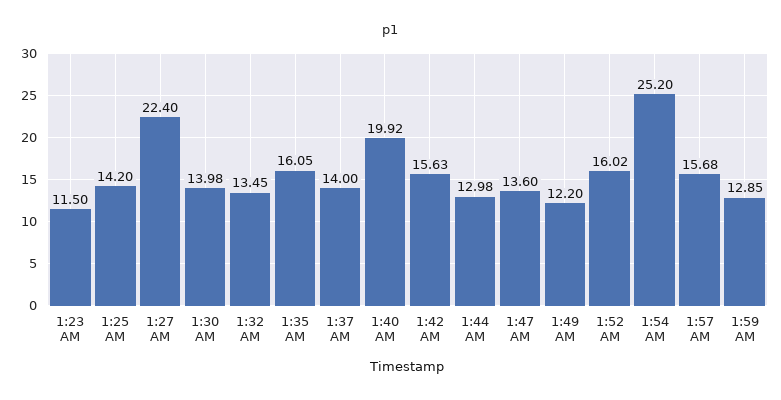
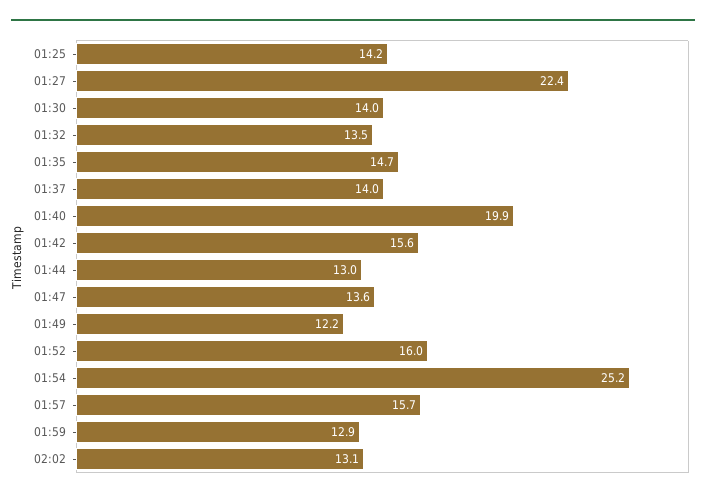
1:23 AM: 11.5 -> none
1:35 AM: 16.05 -> 14.7
02:02: none -> 13.1

